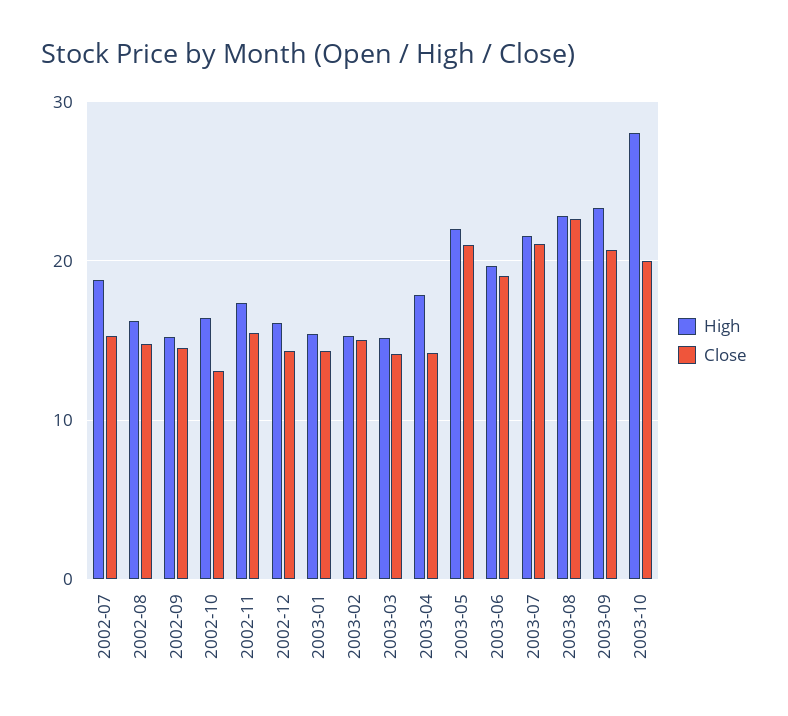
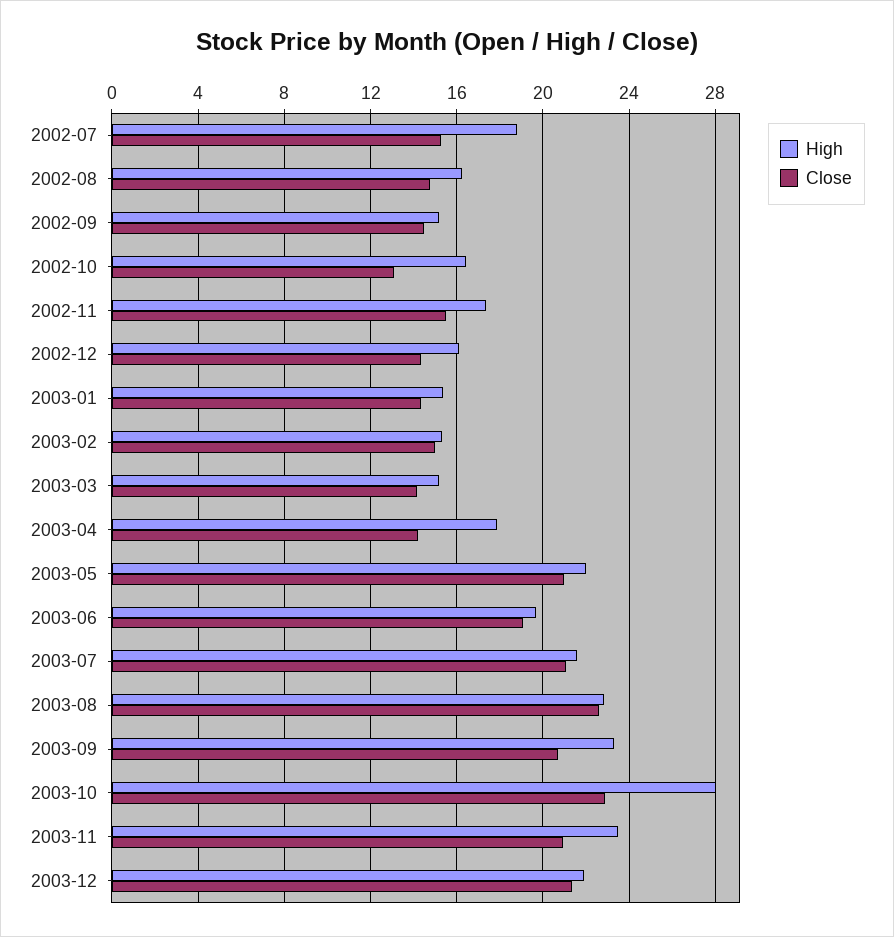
Close, 2003-10: 20 -> 23
High, 2003-11: none -> 23.5
Close, 2003-11: none -> 21
High, 2003-12: none -> 22
Close, 2003-12: none -> 21.5

